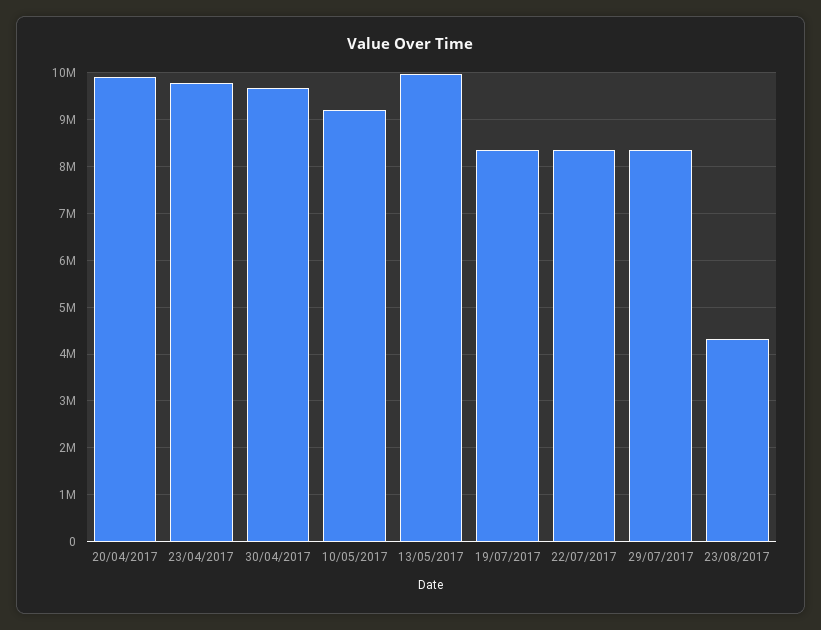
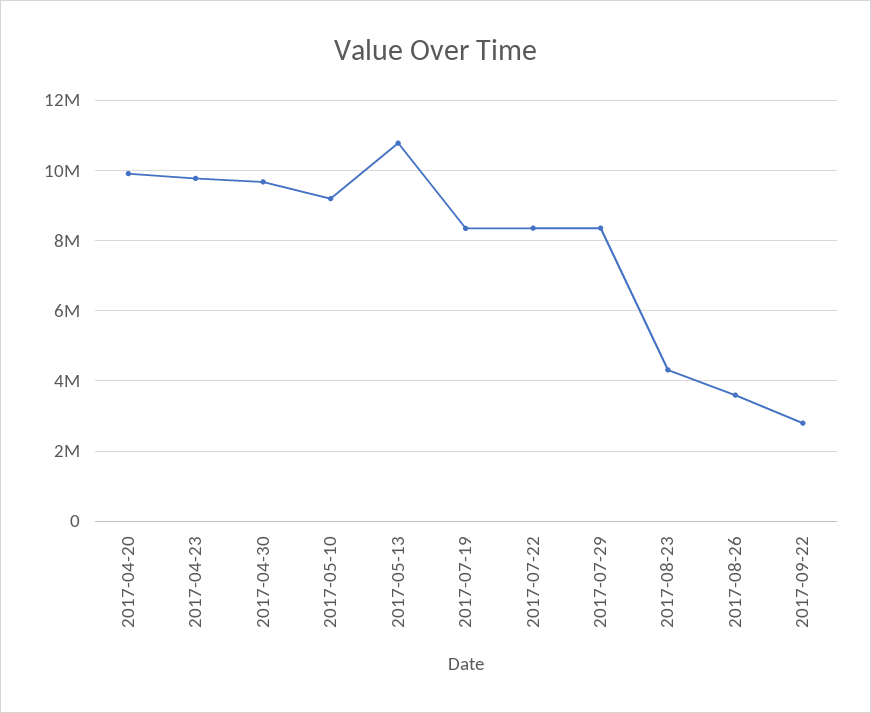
13/05/2017: 10000000 -> 10800000
2017-08-26: none -> 3600000
2017-09-22: none -> 2800000

